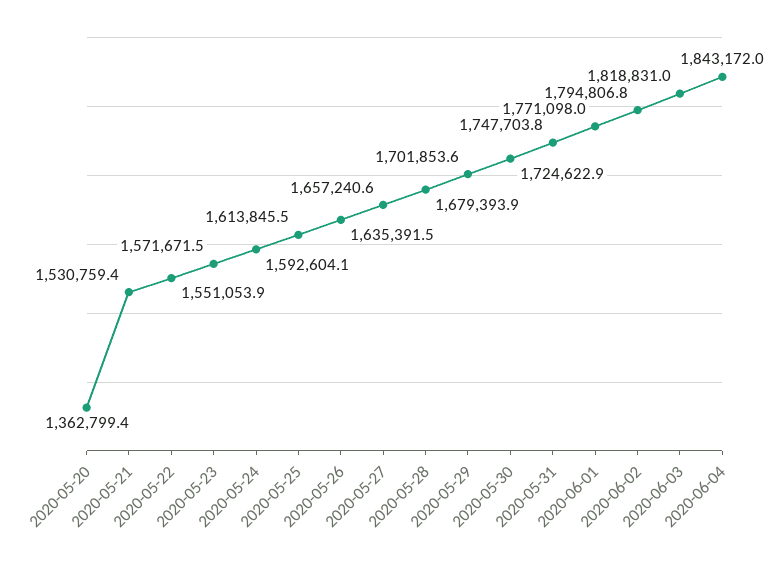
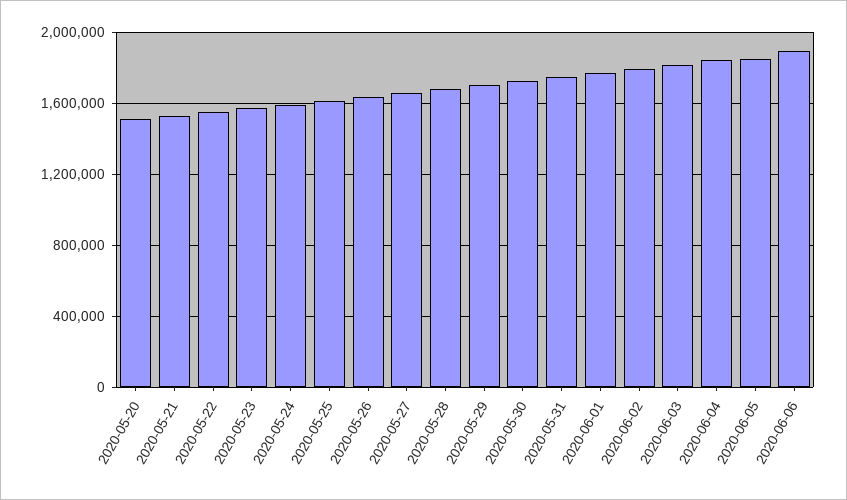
2020-05-20: 1362799.4 -> 1500000
2020-06-05: none -> 1850000
2020-06-06: none -> 1900000

